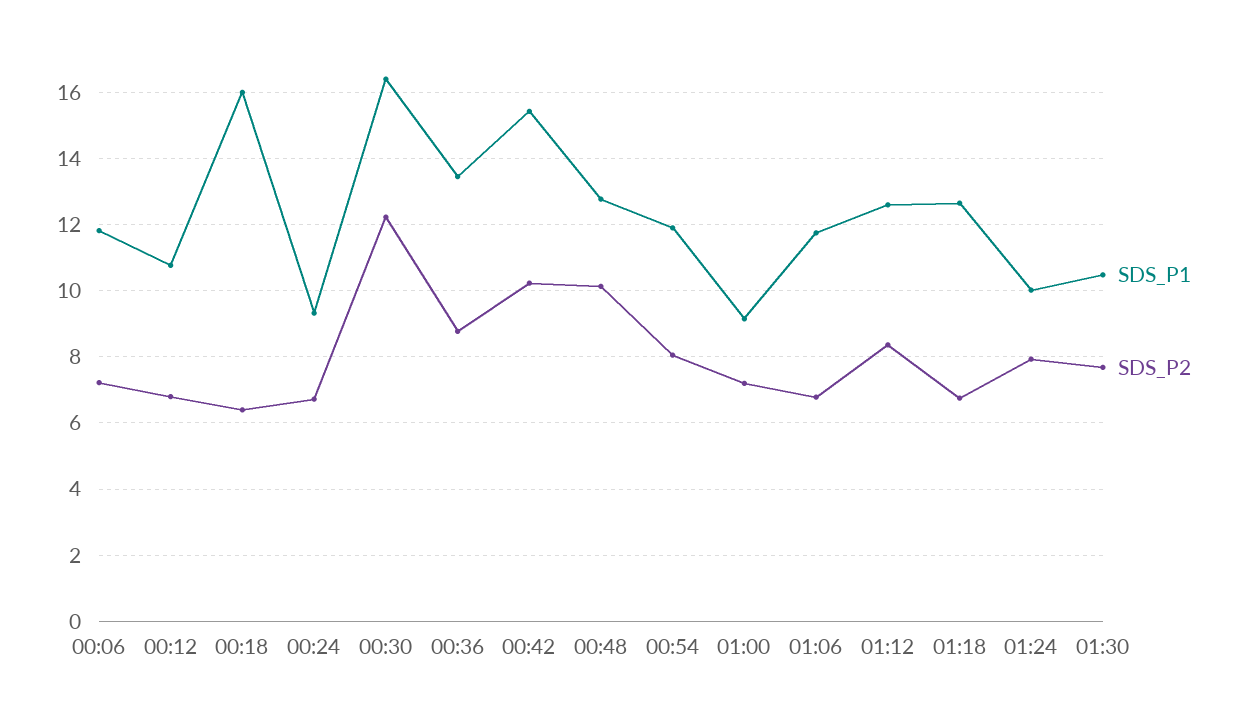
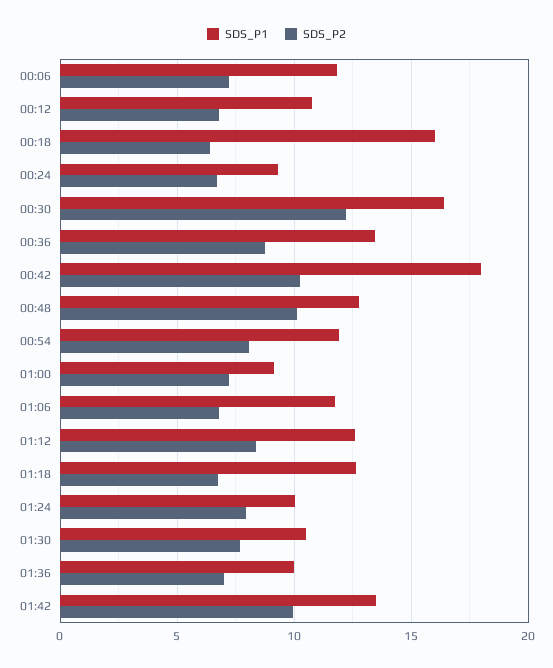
SDS_P1, 00:42: 15.4 -> 18
SDS_P1, 01:36: none -> 10
SDS_P2, 01:36: none -> 7
SDS_P1, 01:42: none -> 13.5
SDS_P2, 01:42: none -> 10

